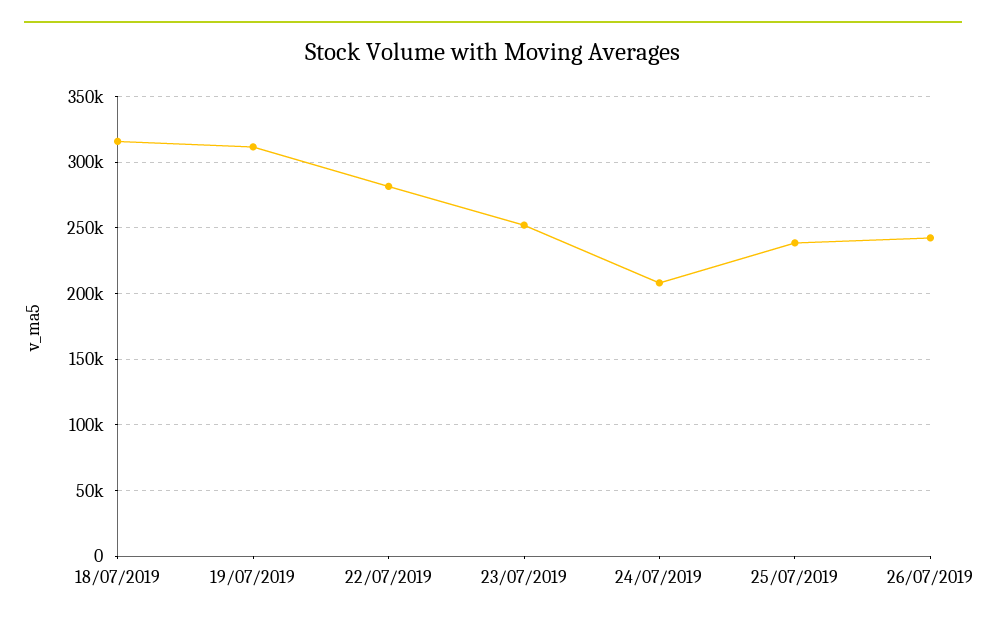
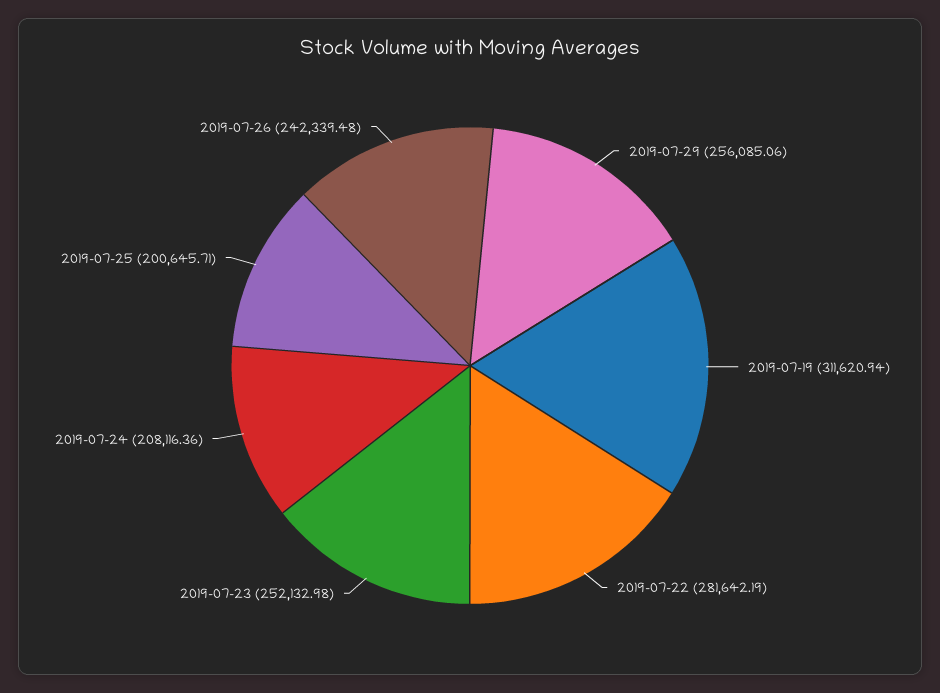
18/07/2019: 315000 -> none
25/07/2019: 240000 -> 200645.71
2019-07-29: none -> 256085.06

